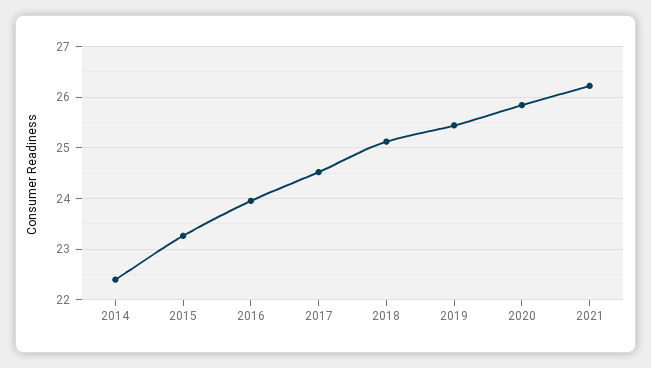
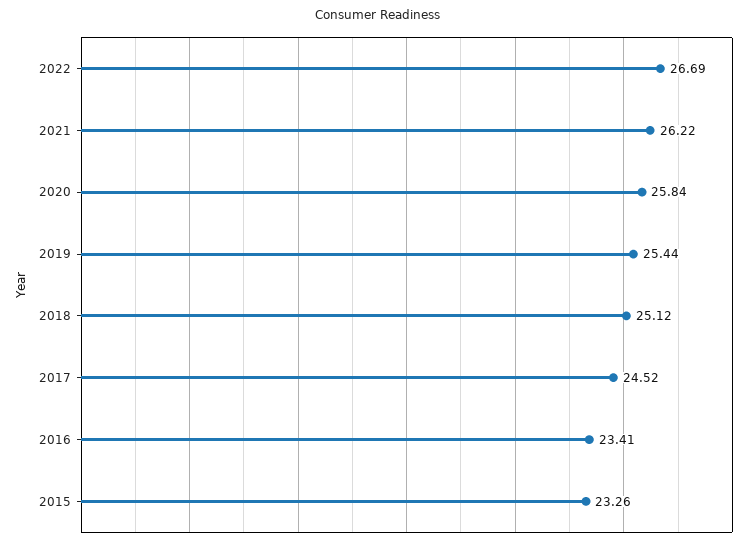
2014: 22.4 -> none
2016: 24 -> 23.41
2022: none -> 26.69

